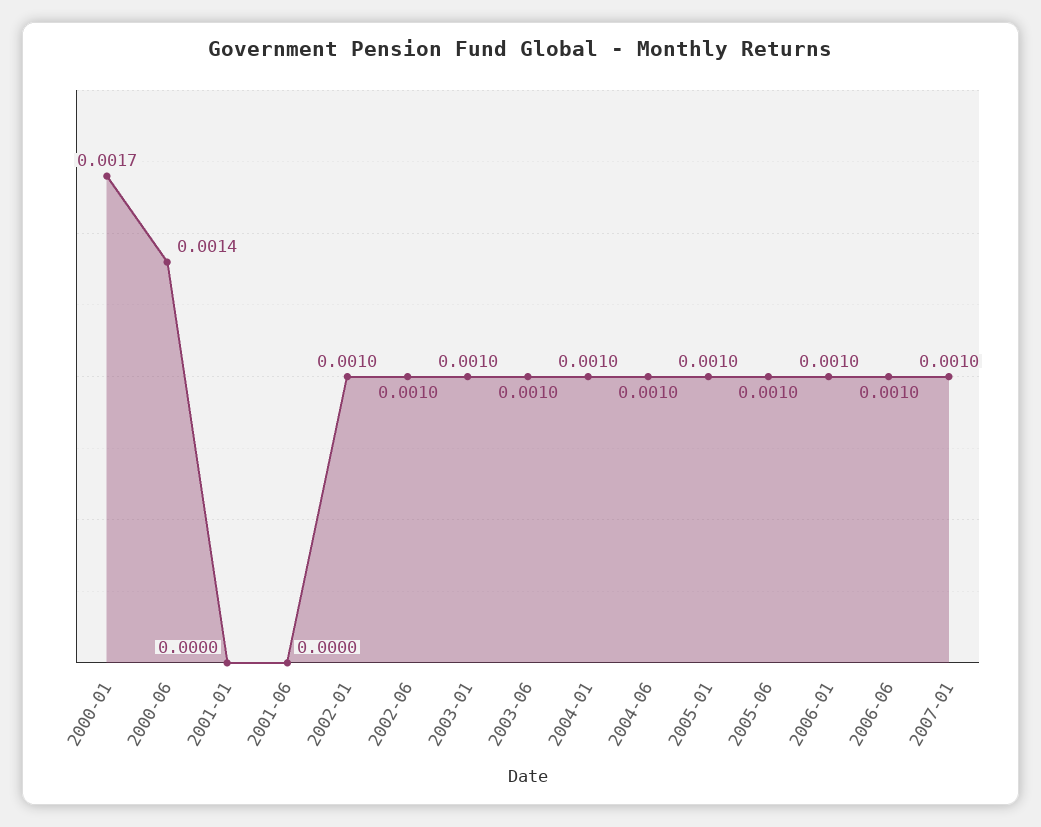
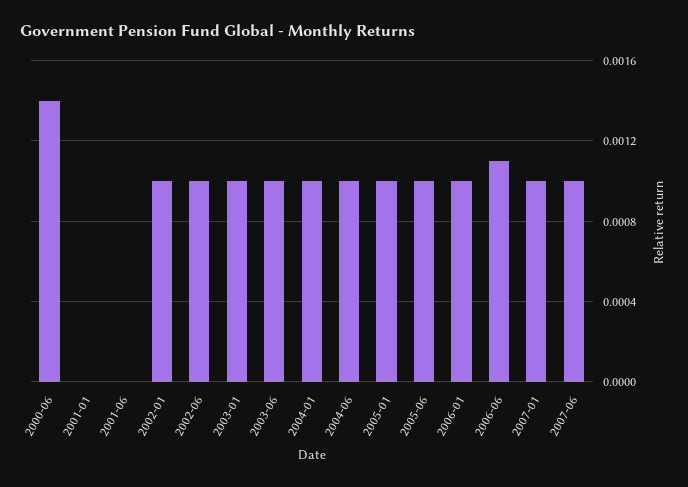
2000-01: 0.0017 -> none
2006-06: 0.001 -> 0.0011
2007-06: none -> 0.001

